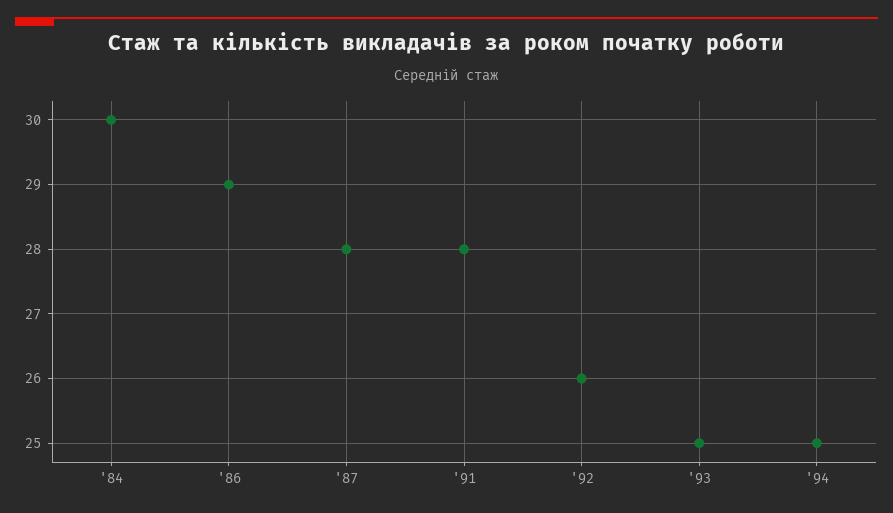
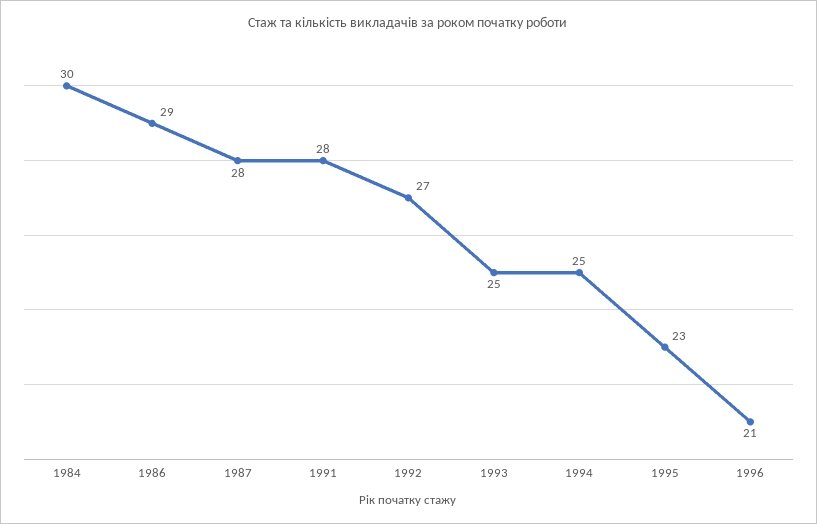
'92: 26 -> 27
1995: none -> 23
1996: none -> 21

